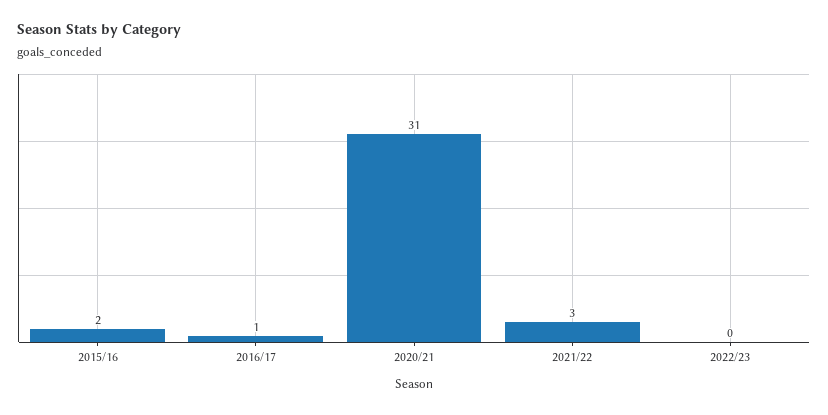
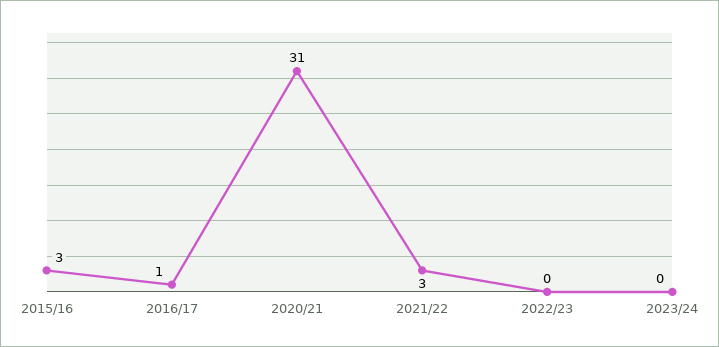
2015/16: 2 -> 3
2023/24: none -> 0

